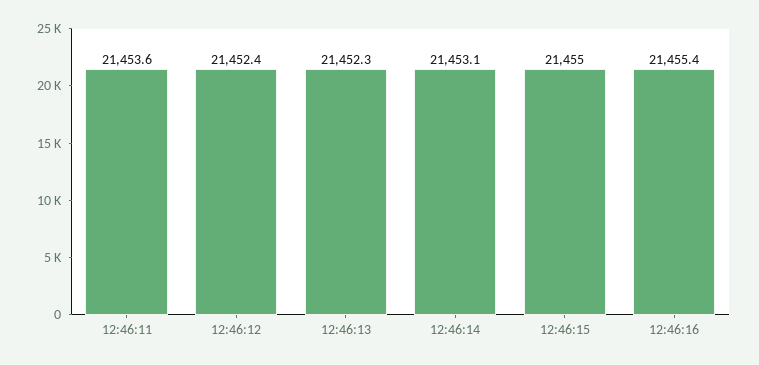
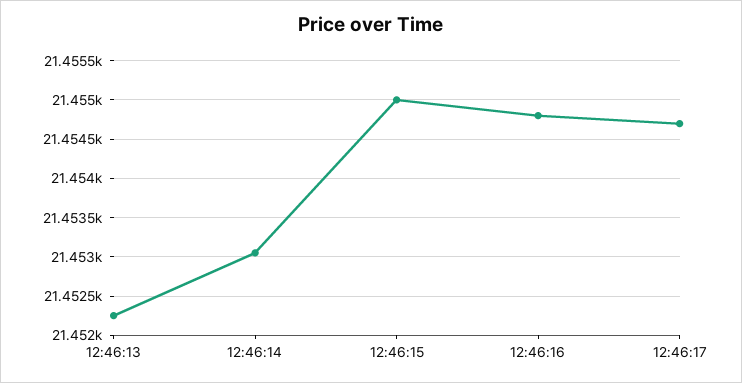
12:46:11: 21453.6 -> none
12:46:12: 21452.4 -> none
12:46:16: 21455.4 -> 21454.8
12:46:17: none -> 21454.7

